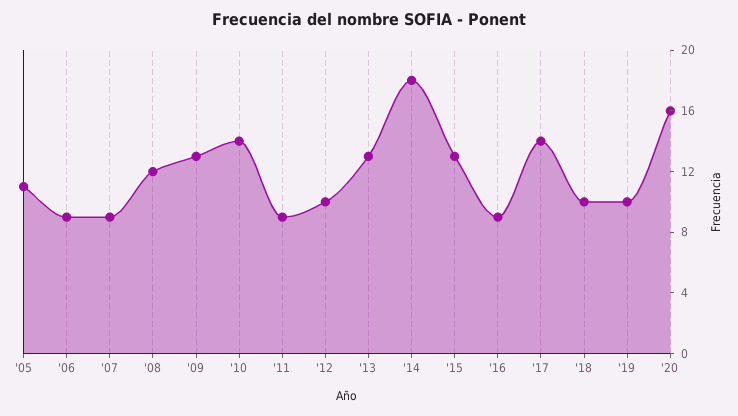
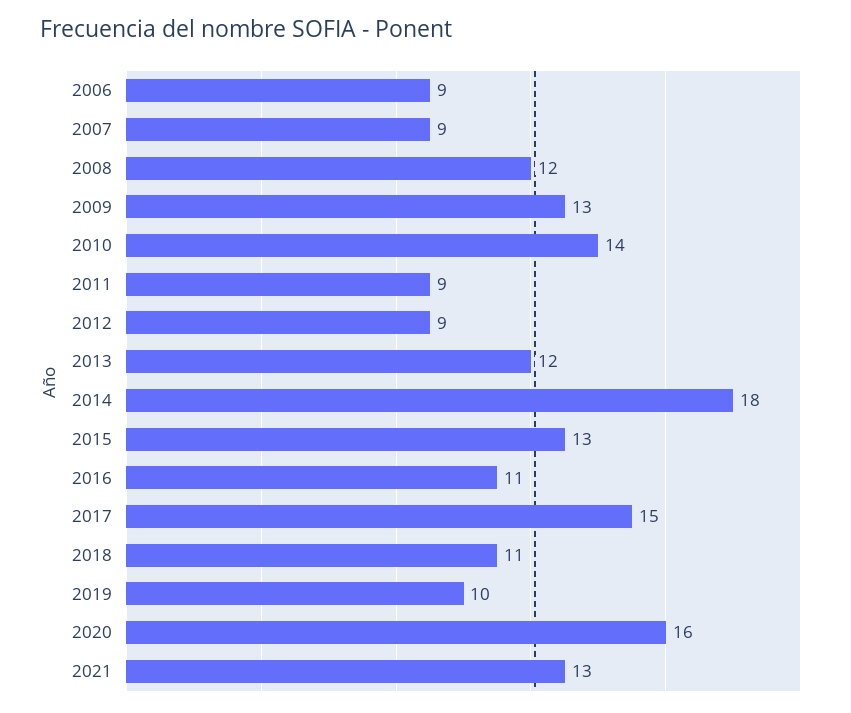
'05: 11 -> none
'12: 10 -> 9
'13: 13 -> 12
'16: 9 -> 11
'17: 14 -> 15
'18: 10 -> 11
2021: none -> 13

